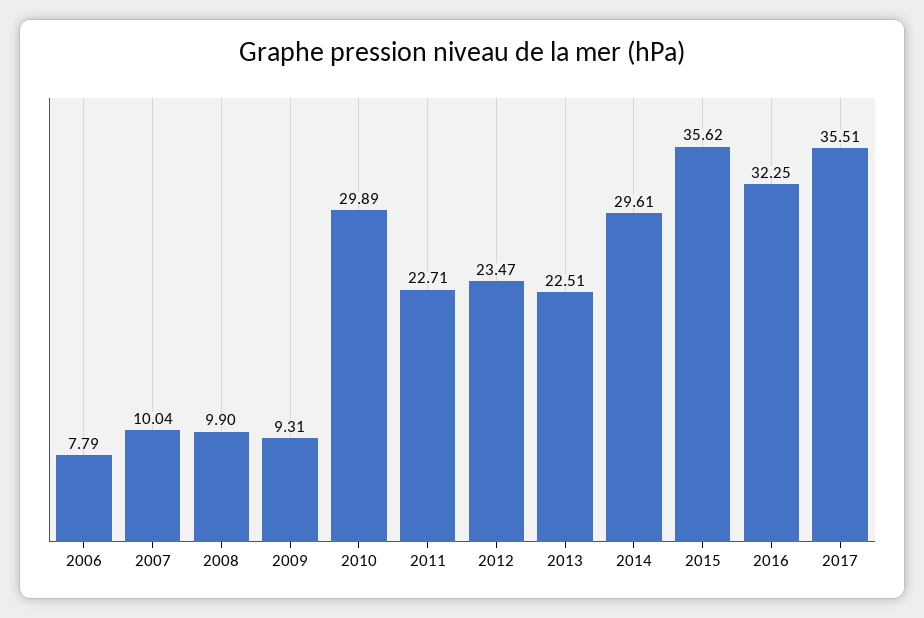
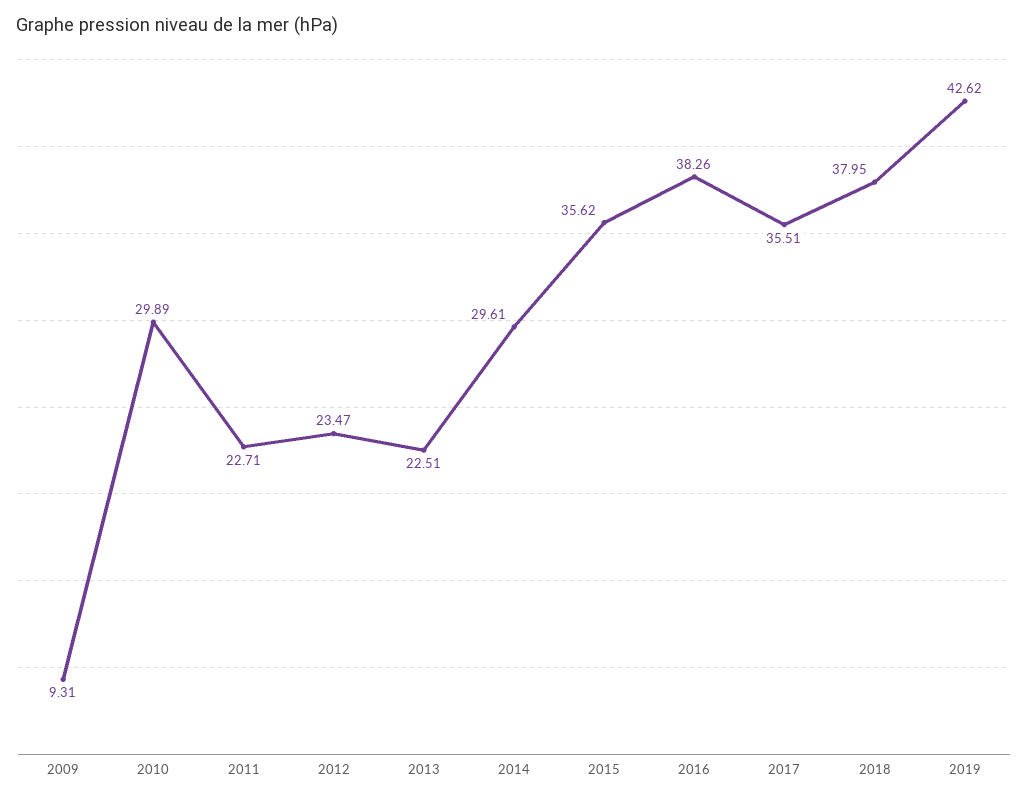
2006: 7.79 -> none
2007: 10.04 -> none
2008: 9.9 -> none
2016: 32.25 -> 38.26
2018: none -> 37.95
2019: none -> 42.62

